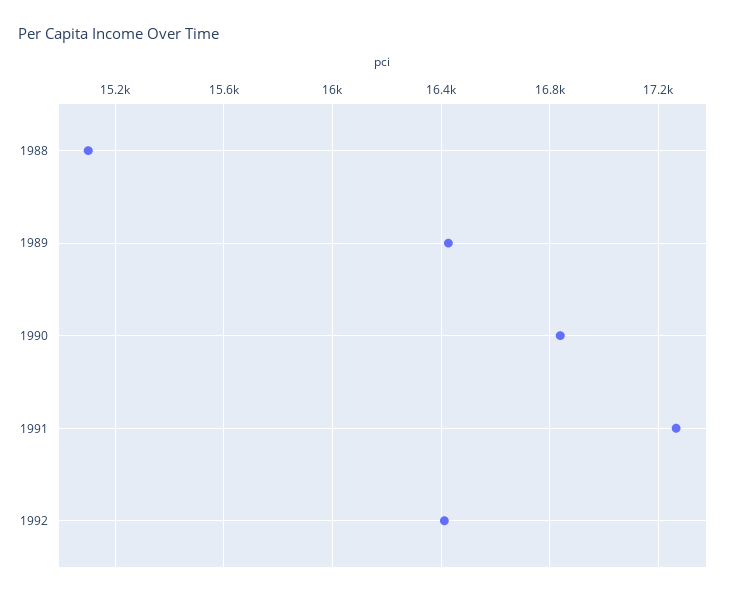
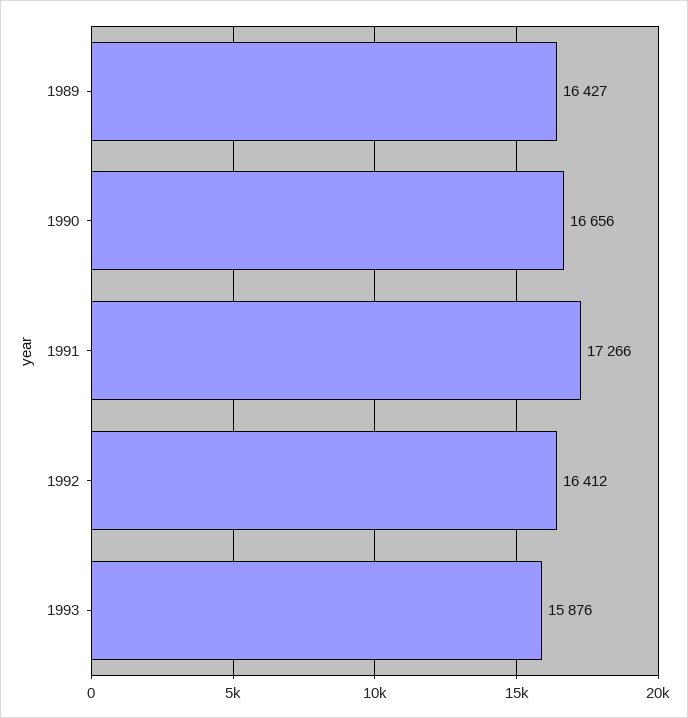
1988: 15100 -> none
1990: 16850 -> 16656
1993: none -> 15876

